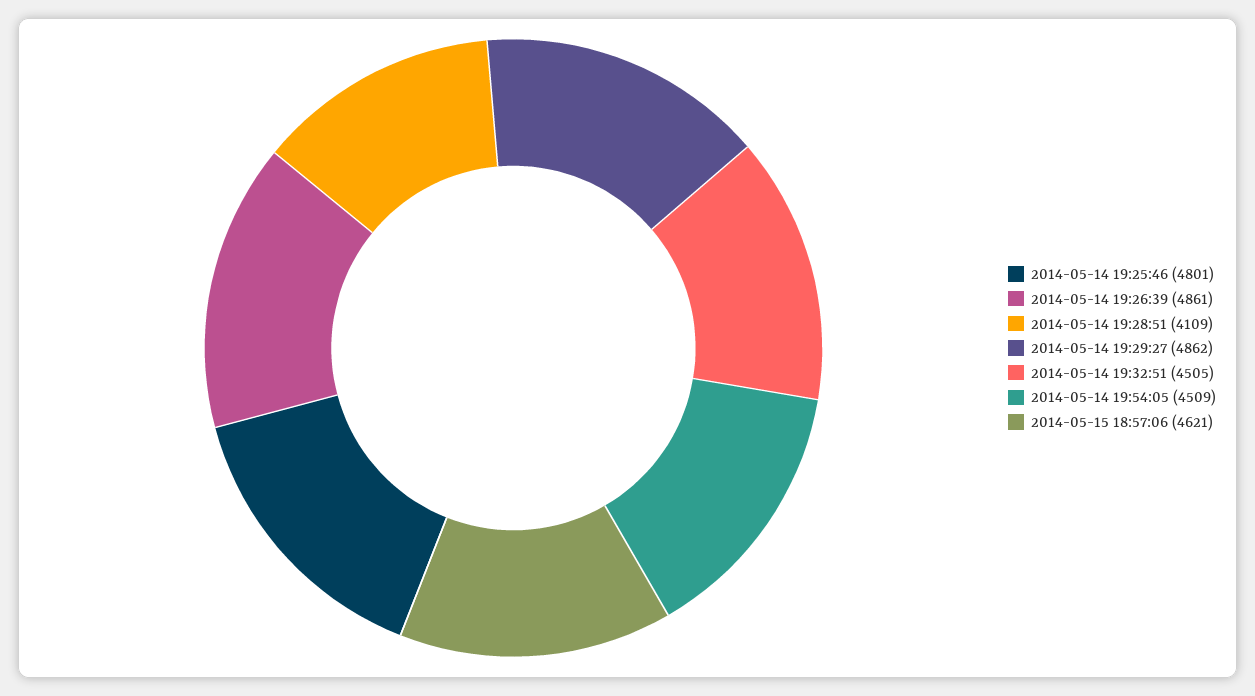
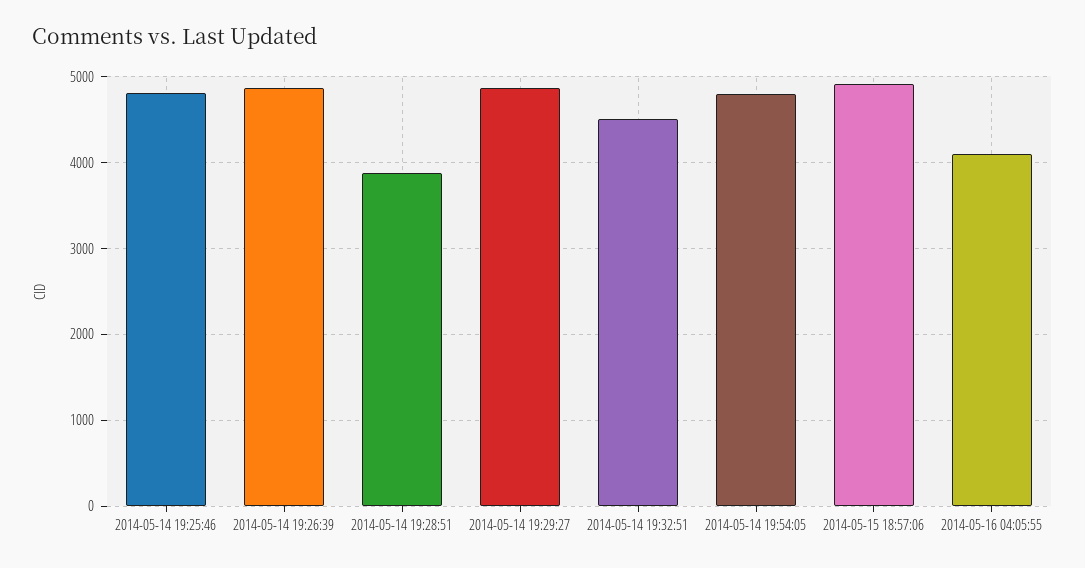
2014-05-14 19:28:51: 4109 -> 3900
2014-05-14 19:54:05: 4509 -> 4800
2014-05-15 18:57:06: 4621 -> 4900
2014-05-16 04:05:55: none -> 4100

